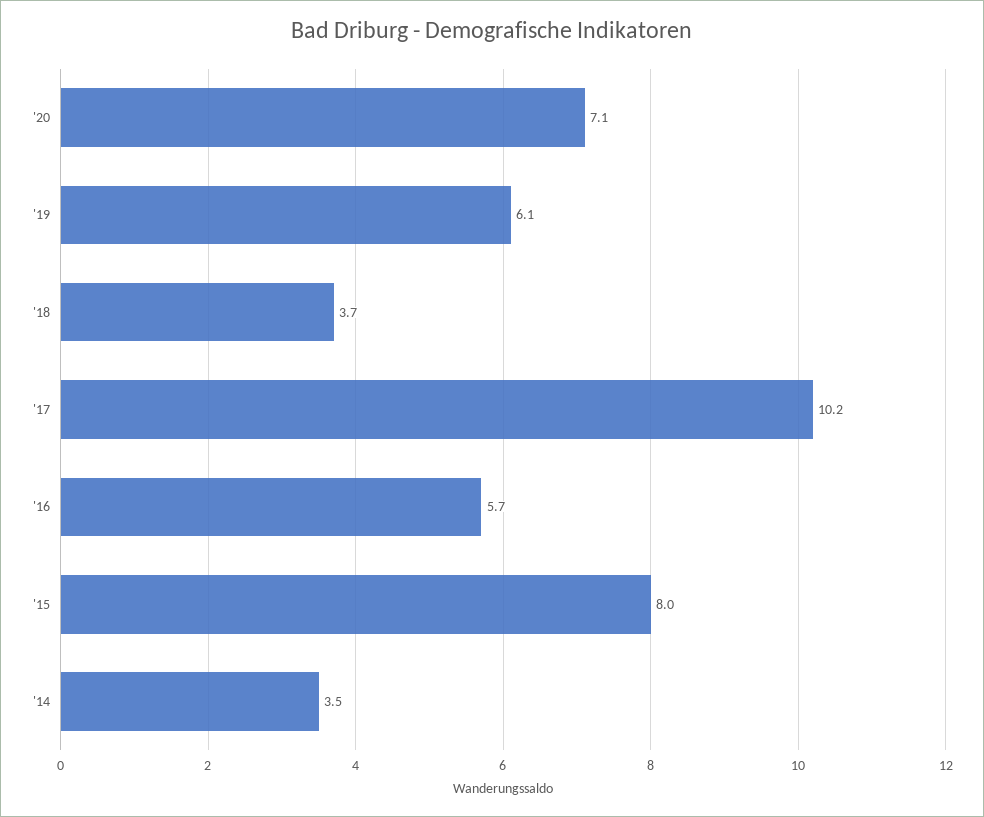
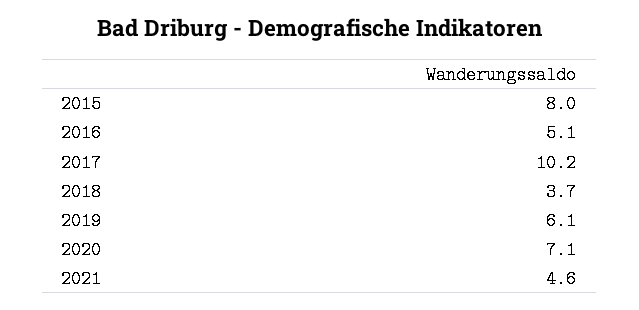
'16: 5.7 -> 5.1
'14: 3.5 -> none
2021: none -> 4.6

